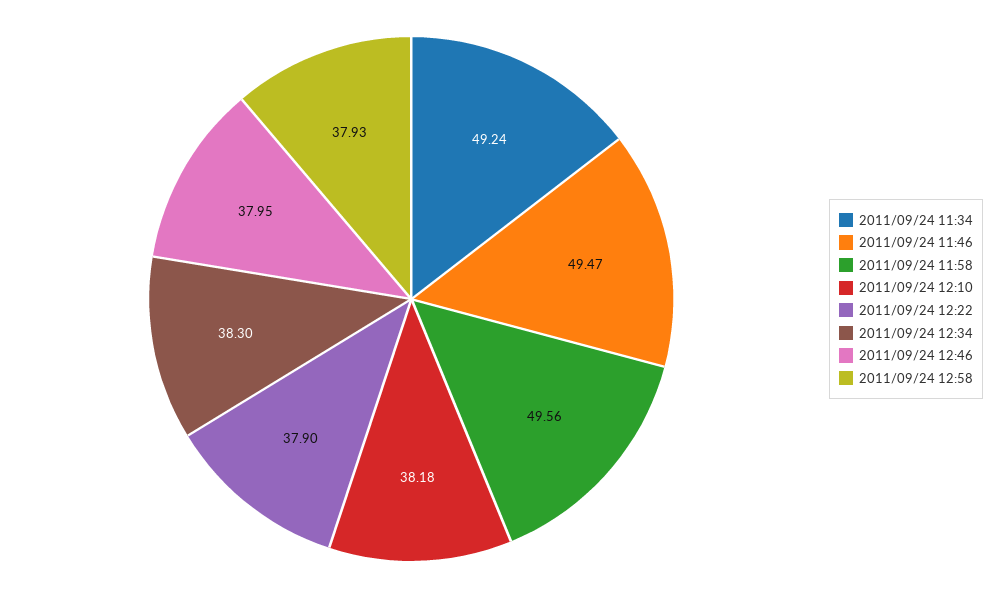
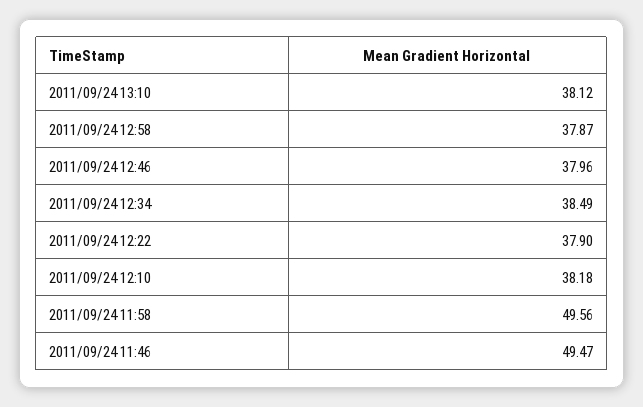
2011/09/24 11:34: 49.24 -> none
2011/09/24 12:34: 38.3 -> 38.49
2011/09/24 12:46: 37.95 -> 37.96
2011/09/24 12:58: 37.93 -> 37.87
2011/09/24 13:10: none -> 38.12

